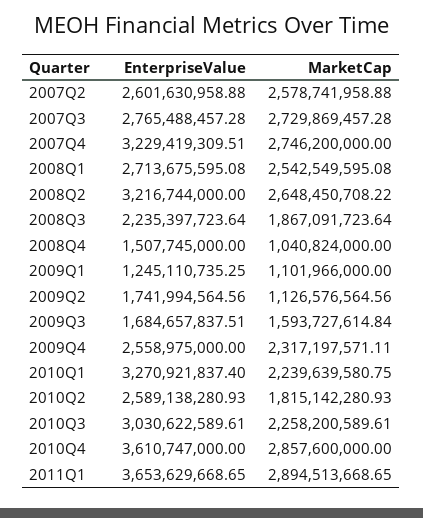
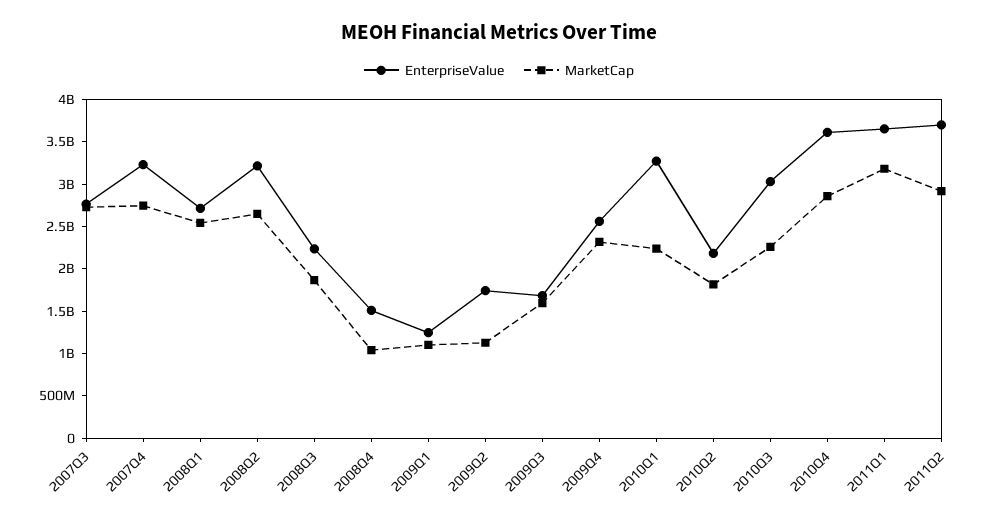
EnterpriseValue, 2007Q2: 2601630958.88 -> none
MarketCap, 2007Q2: 2578741958.88 -> none
EnterpriseValue, 2010Q2: 2589138280.93 -> 2200000000
MarketCap, 2011Q1: 2894513668.65 -> 3200000000
EnterpriseValue, 2011Q2: none -> 3700000000
MarketCap, 2011Q2: none -> 2900000000

